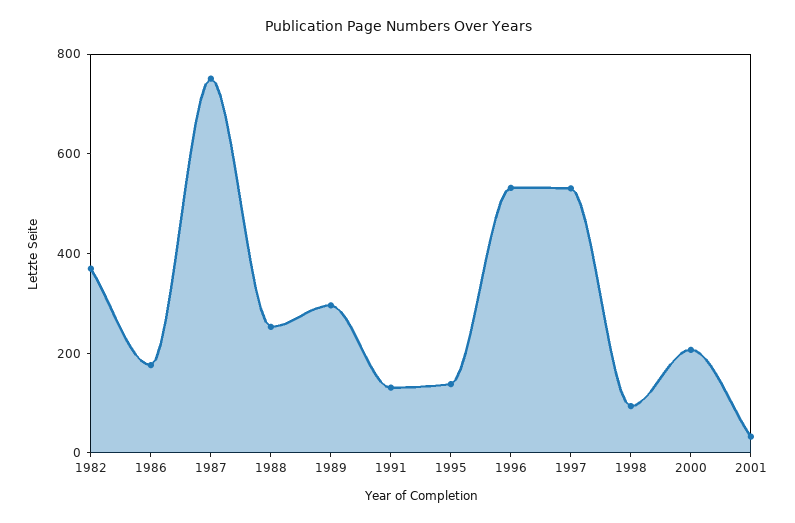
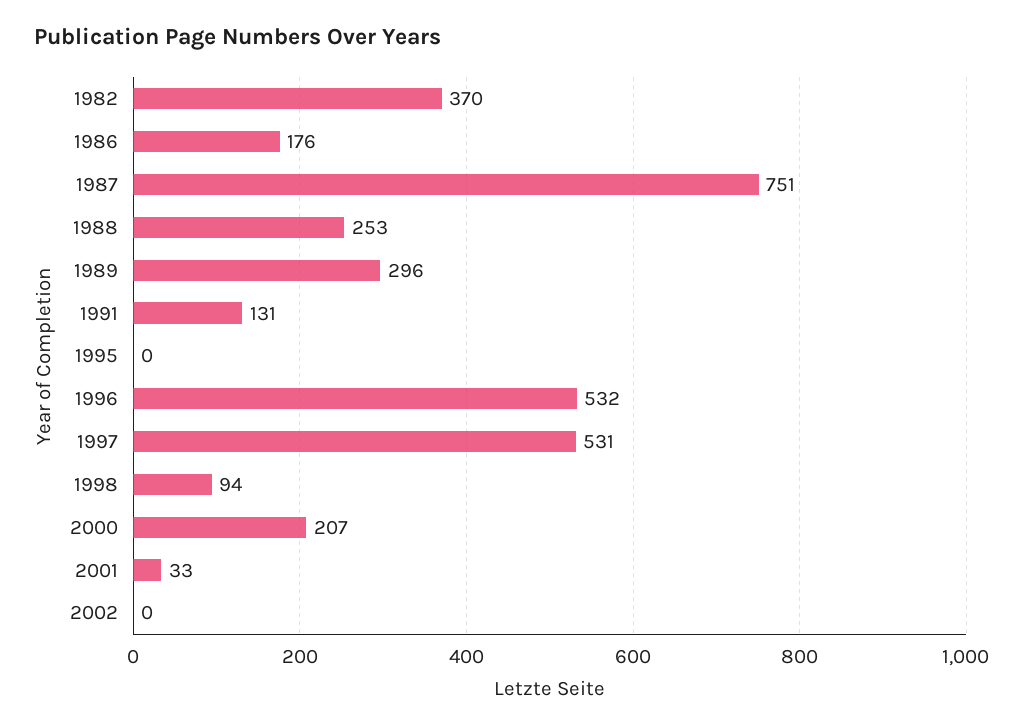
1995: 150 -> 0
2002: none -> 0

